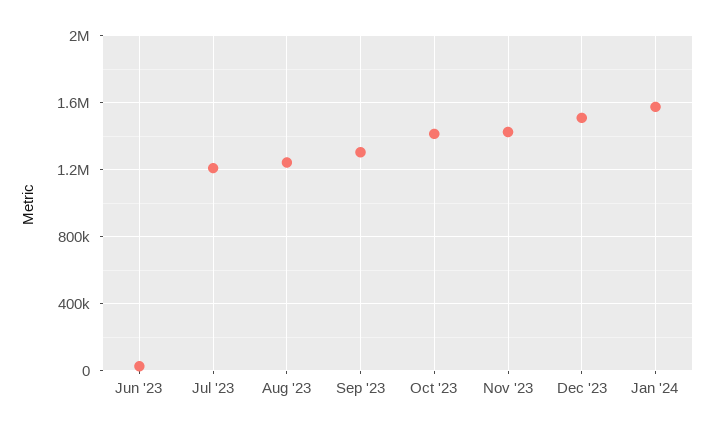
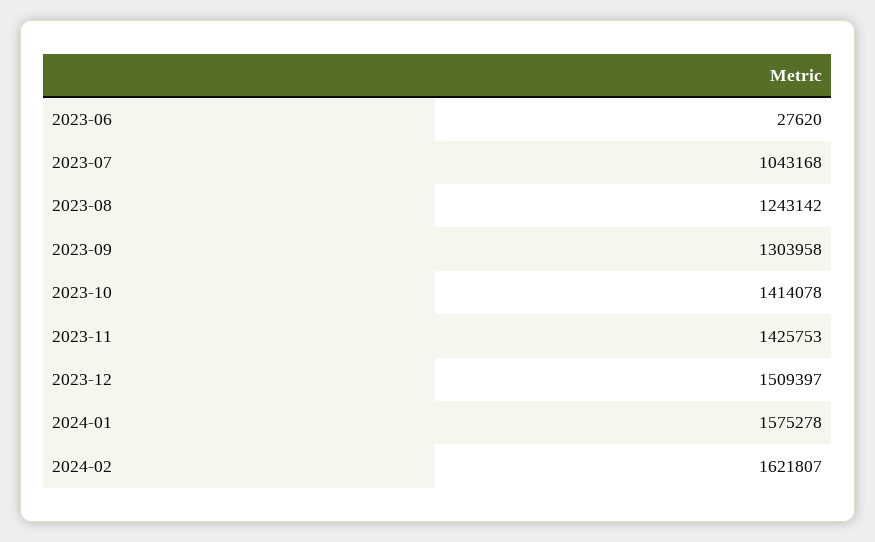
Jul '23: 1200000 -> 1043168
2024-02: none -> 1621807

